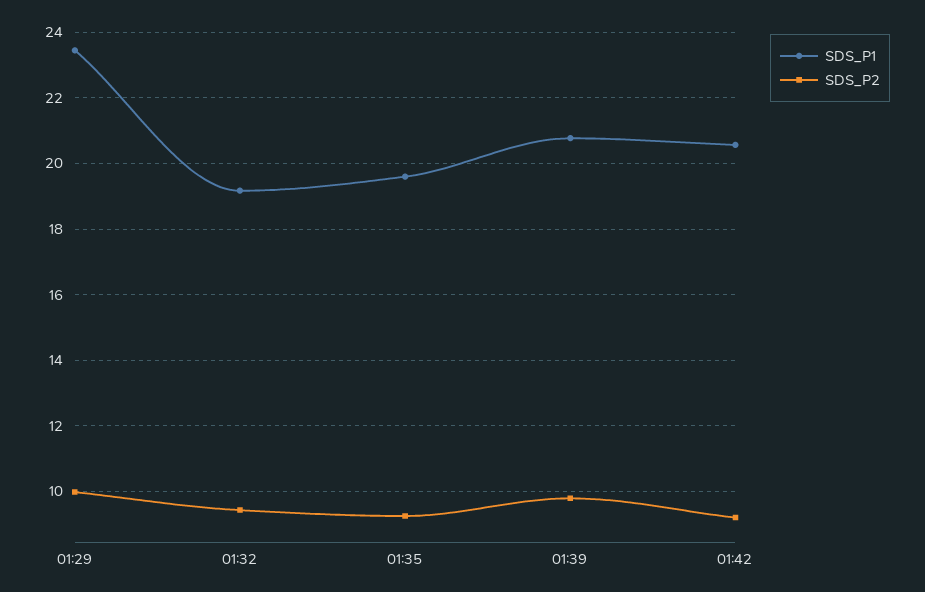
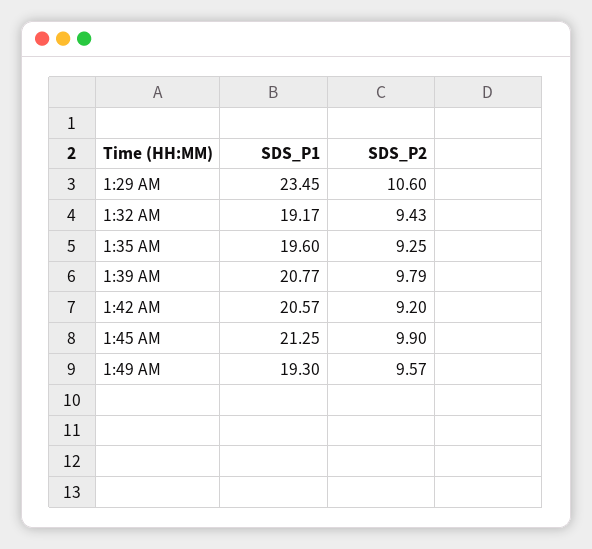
SDS_P2, 01:29: 10 -> 10.6
SDS_P1, 1:45 AM: none -> 21.25
SDS_P2, 1:45 AM: none -> 9.9
SDS_P1, 1:49 AM: none -> 19.3
SDS_P2, 1:49 AM: none -> 9.57

